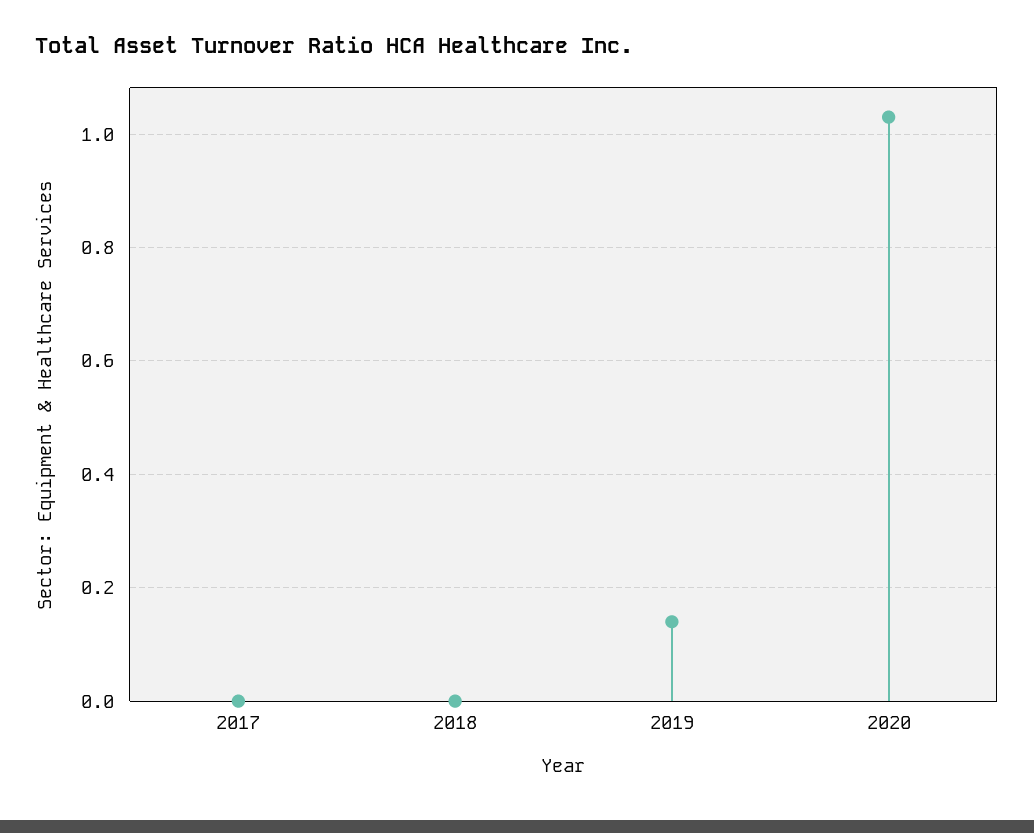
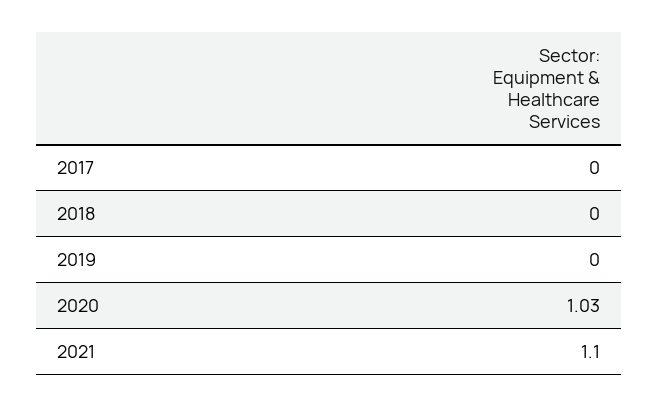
2019: 0.15 -> 0
2021: none -> 1.1

